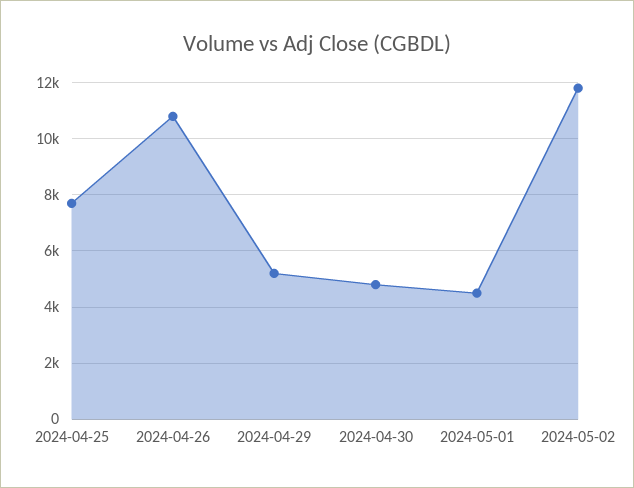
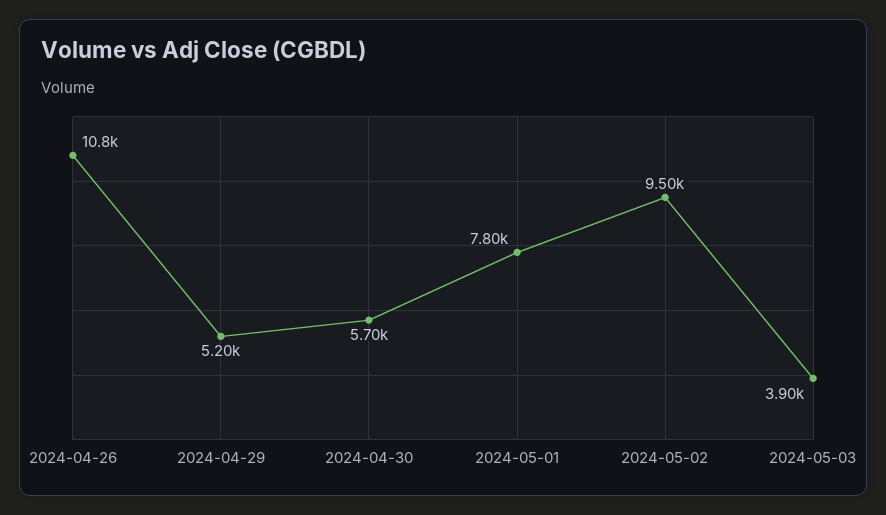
2024-04-25: 7750 -> none
2024-04-30: 4750 -> 5700
2024-05-01: 4500 -> 7800
2024-05-02: 11750 -> 9500
2024-05-03: none -> 3900

